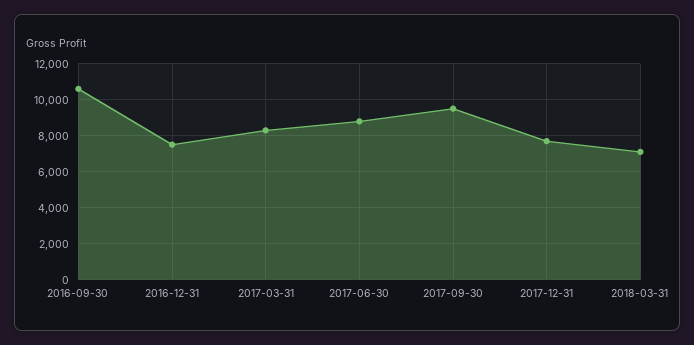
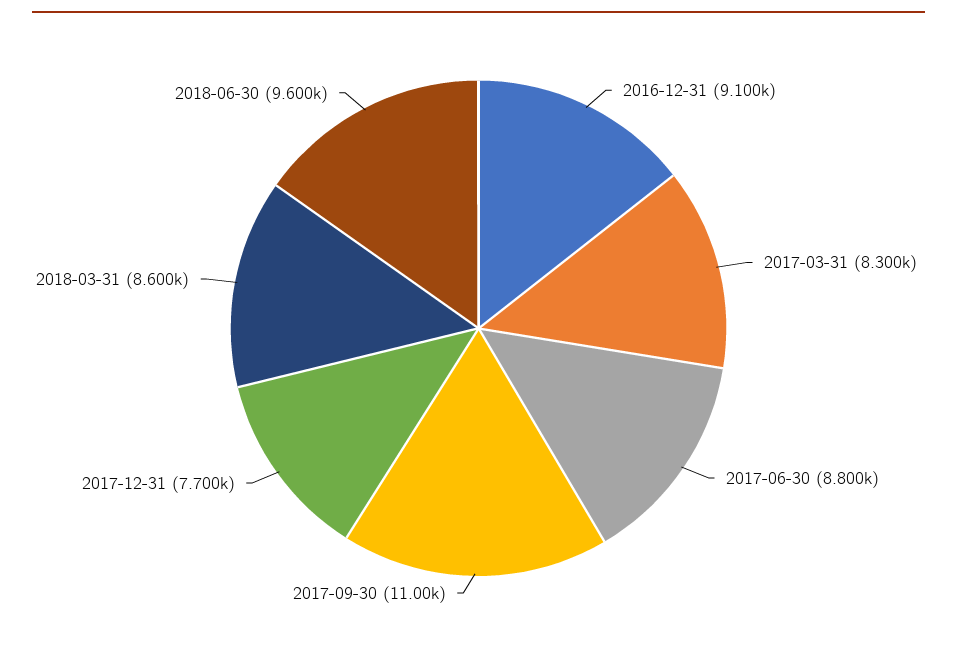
2016-09-30: 10500 -> none
2016-12-31: 7500 -> 9100
2017-09-30: 9500 -> 11000
2018-03-31: 7000 -> 8600
2018-06-30: none -> 9600

